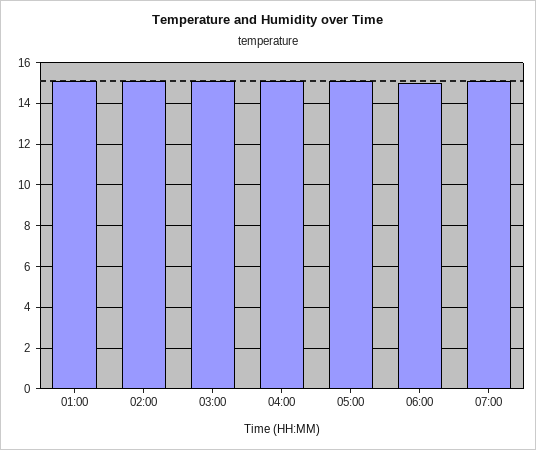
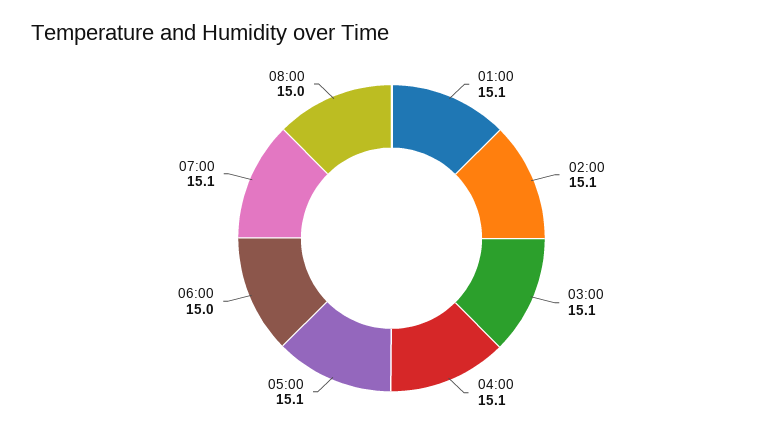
08:00: none -> 15

